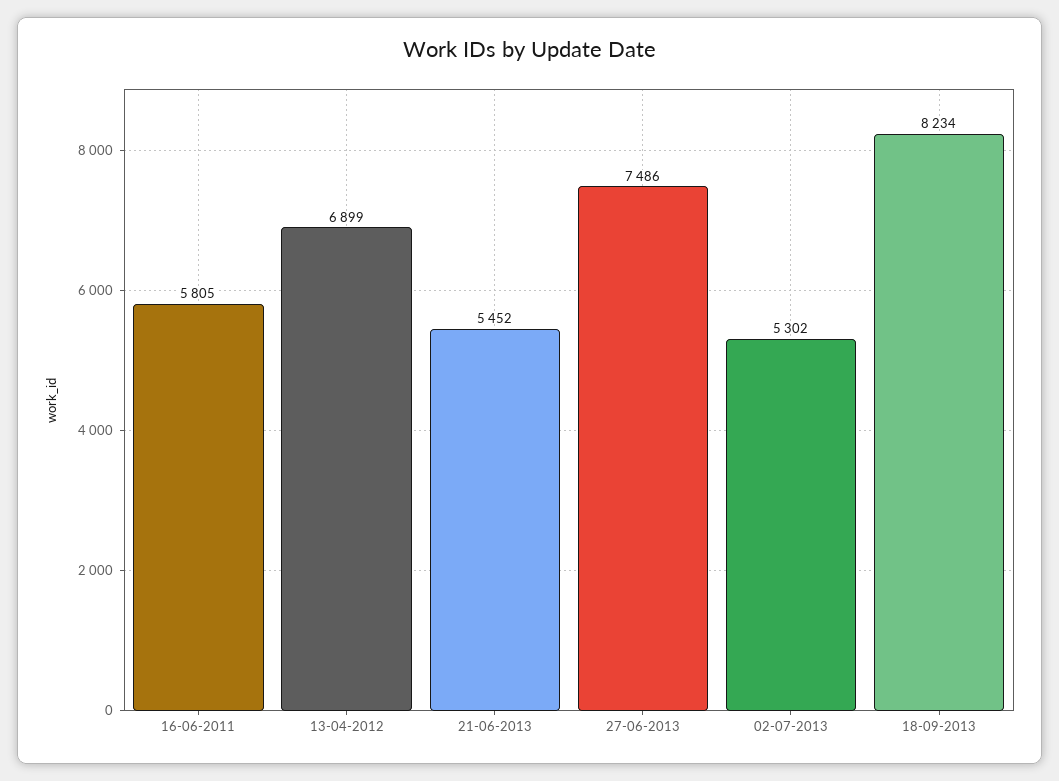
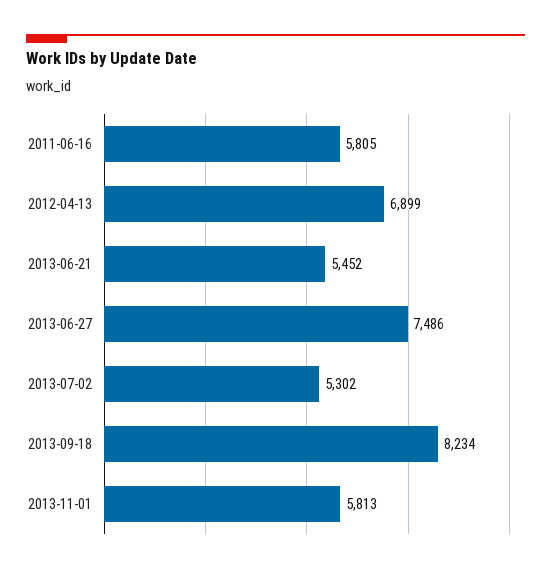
2013-11-01: none -> 5813

